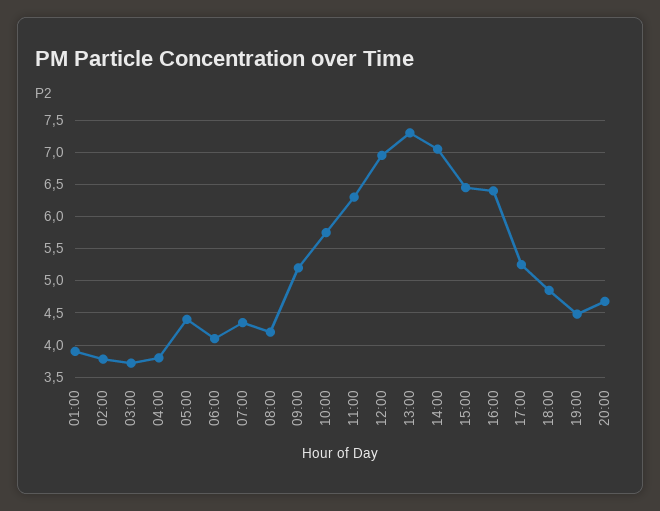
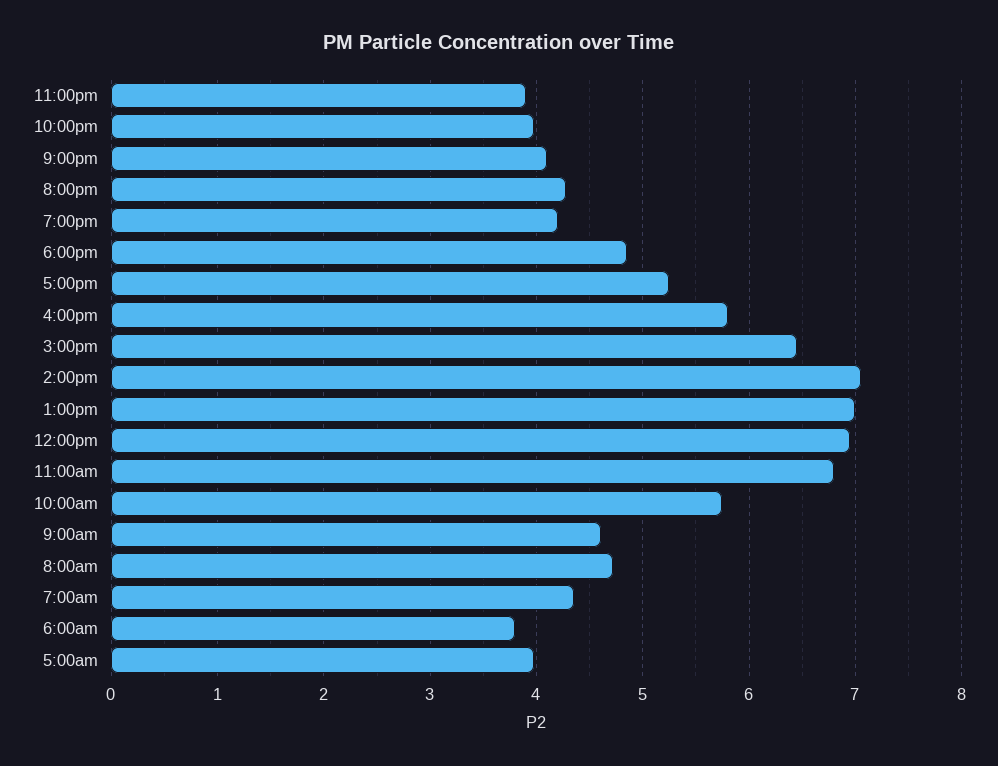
01:00: 3.9 -> none
02:00: 3.8 -> none
03:00: 3.7 -> none
04:00: 3.8 -> none
05:00: 4.4 -> 4
06:00: 4.1 -> 3.8
08:00: 4.2 -> 4.7
09:00: 5.2 -> 4.6
11:00: 6.3 -> 6.8
13:00: 7.3 -> 7
16:00: 6.4 -> 5.8
19:00: 4.5 -> 4.2
20:00: 4.7 -> 4.3
11:00pm: none -> 3.9
10:00pm: none -> 4
9:00pm: none -> 4.1

